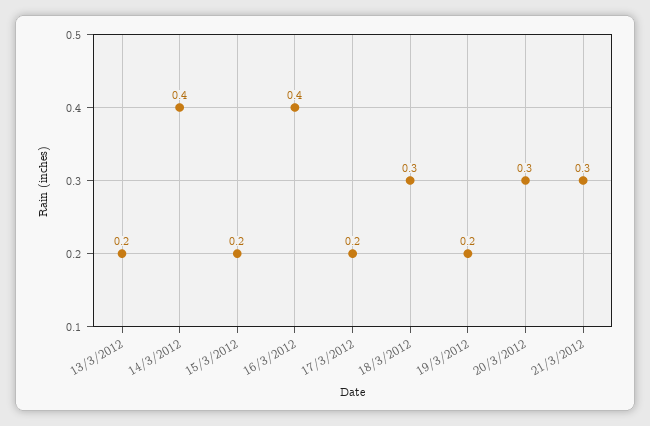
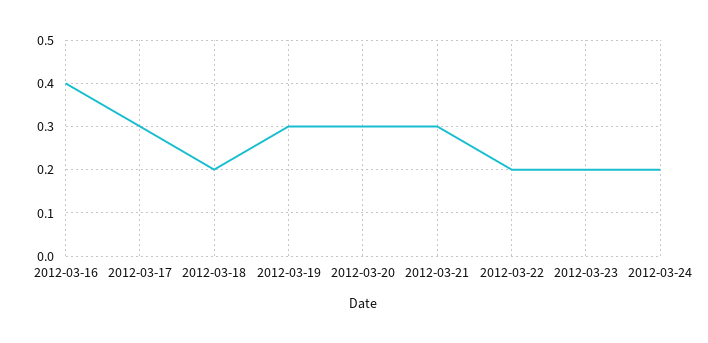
13/3/2012: 0.2 -> none
14/3/2012: 0.4 -> none
15/3/2012: 0.2 -> none
17/3/2012: 0.2 -> 0.3
18/3/2012: 0.3 -> 0.2
19/3/2012: 0.2 -> 0.3
2012-03-22: none -> 0.2
2012-03-23: none -> 0.2
2012-03-24: none -> 0.2

